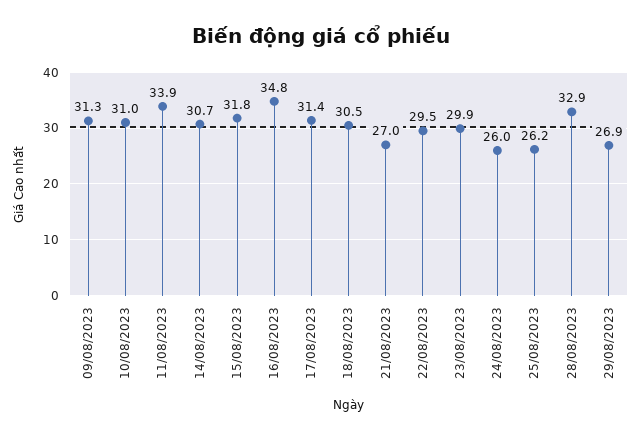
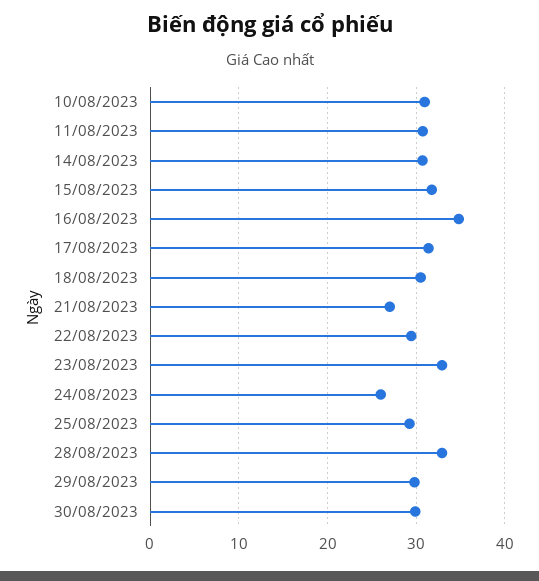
09/08/2023: 31.3 -> none
11/08/2023: 33.9 -> 31
23/08/2023: 29.9 -> 33
25/08/2023: 26.2 -> 29
29/08/2023: 26.9 -> 30
30/08/2023: none -> 30

